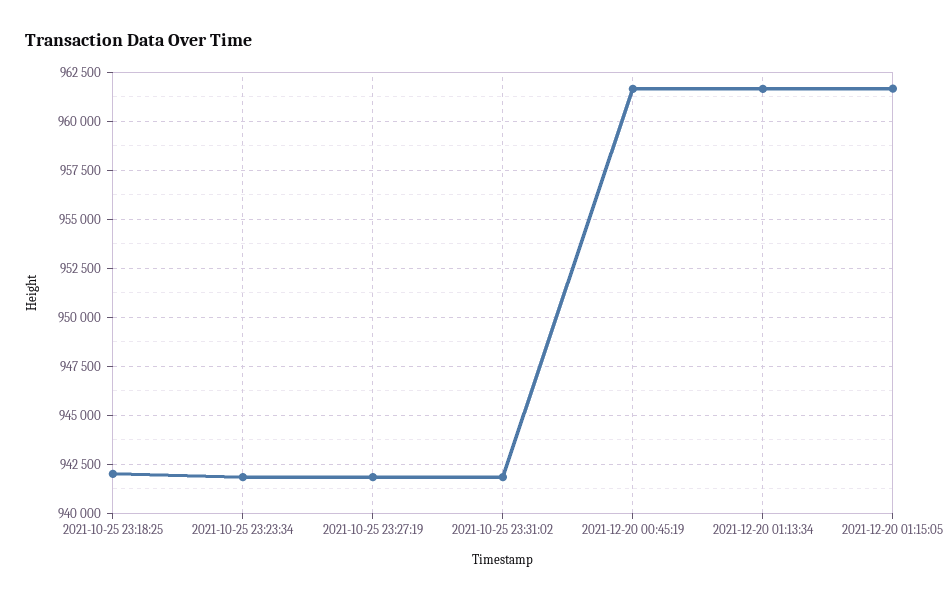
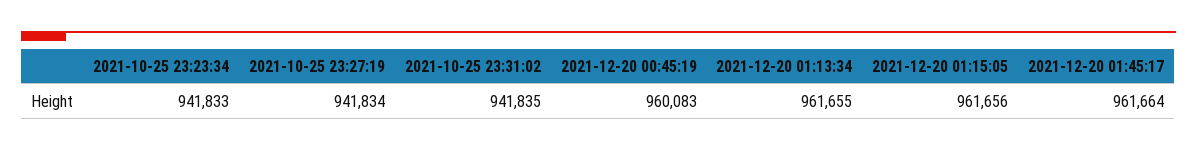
2021-10-25 23:18:25: 942000 -> none
2021-12-20 00:45:19: 961500 -> 960083
2021-12-20 01:45:17: none -> 961664

